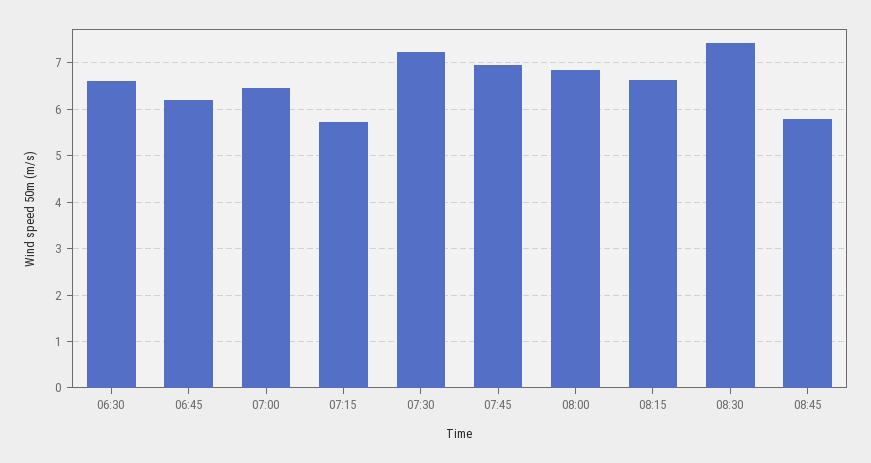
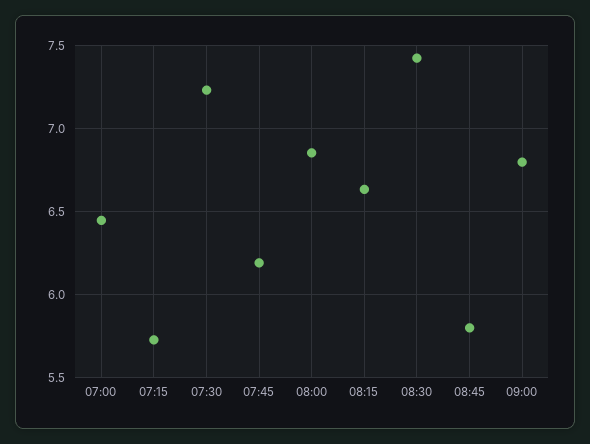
06:30: 6.6 -> none
06:45: 6.2 -> none
07:45: 7 -> 6.2
09:00: none -> 6.8

